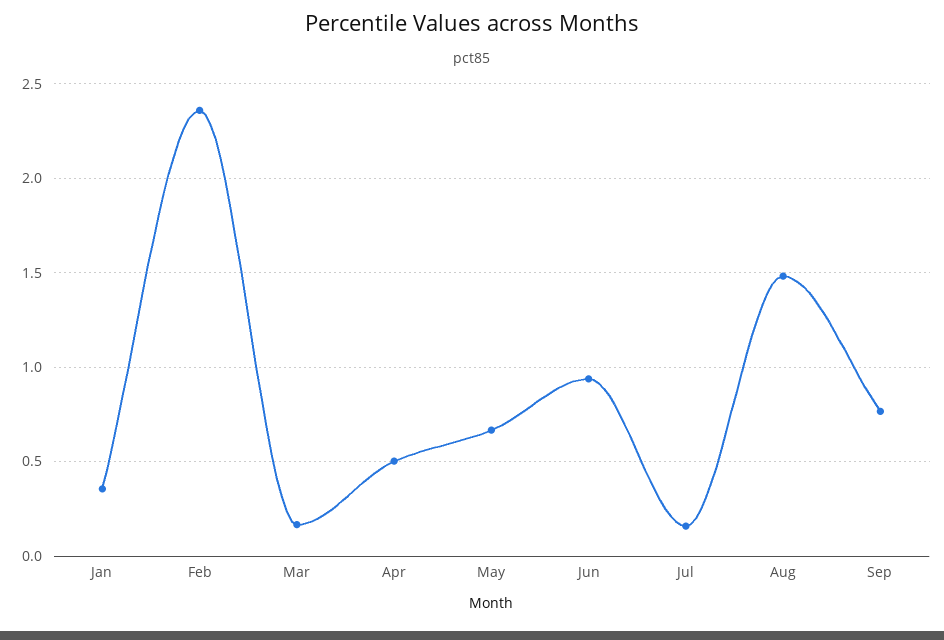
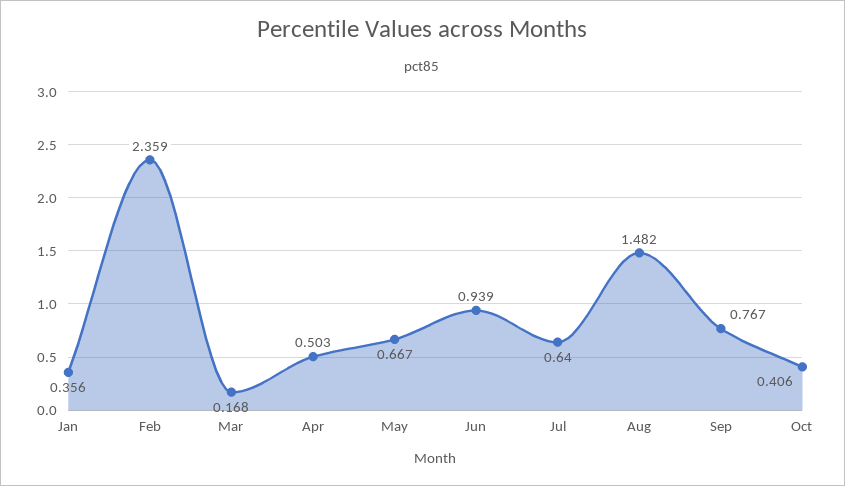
Jul: 0.15 -> 0.64
Oct: none -> 0.406

